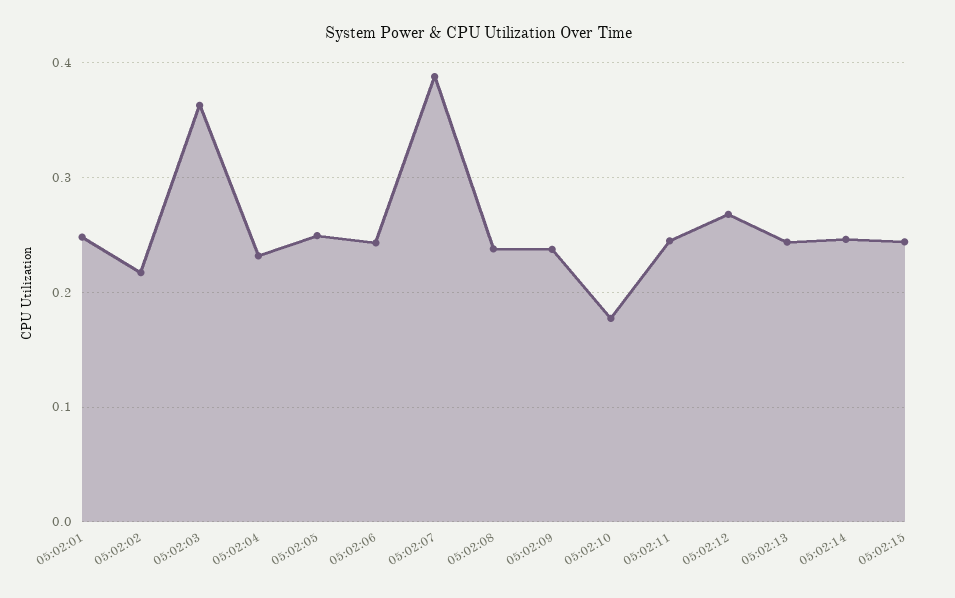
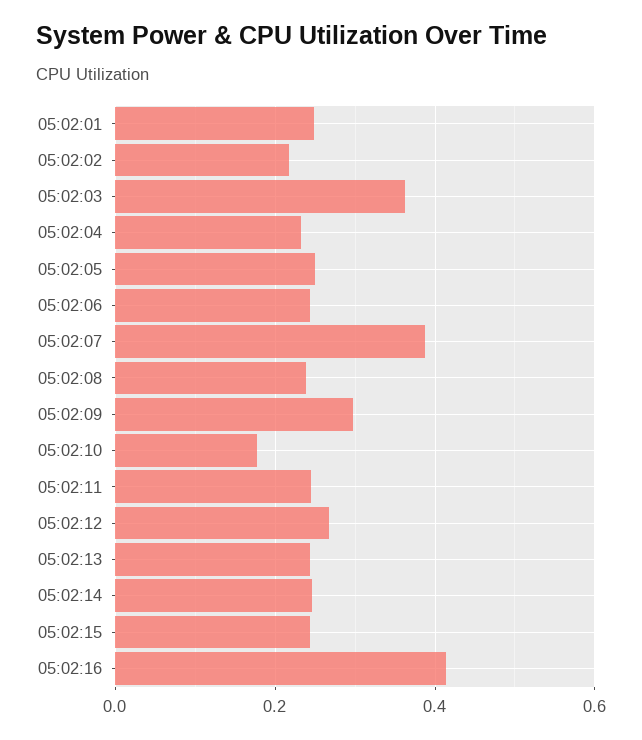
05:02:09: 0.24 -> 0.3
05:02:16: none -> 0.42

